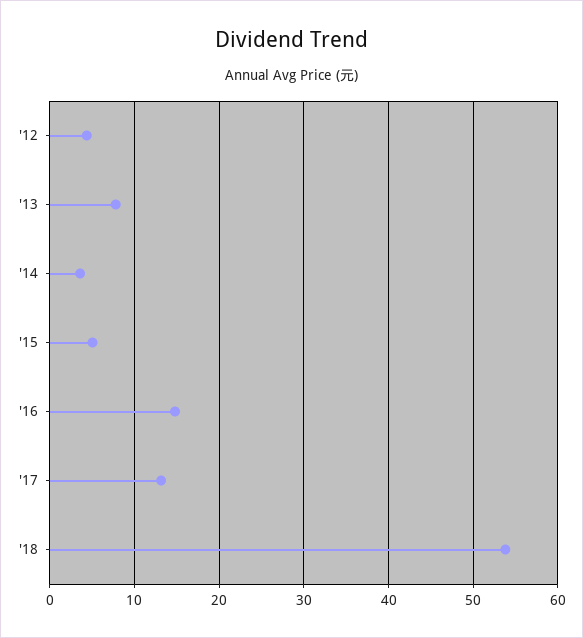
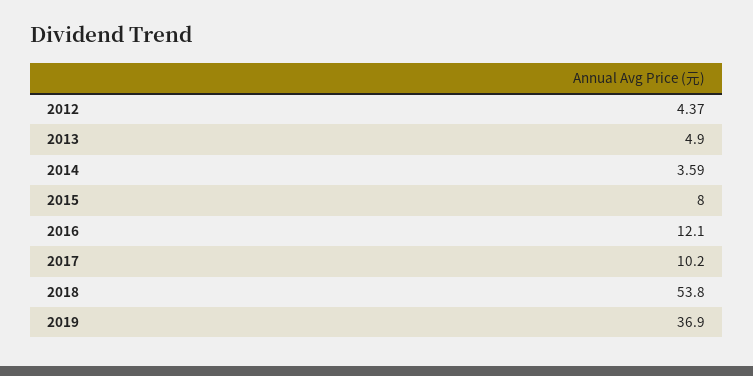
'13: 8 -> 4.9
'15: 5 -> 8
'16: 15 -> 12.1
'17: 13 -> 10.2
2019: none -> 36.9

